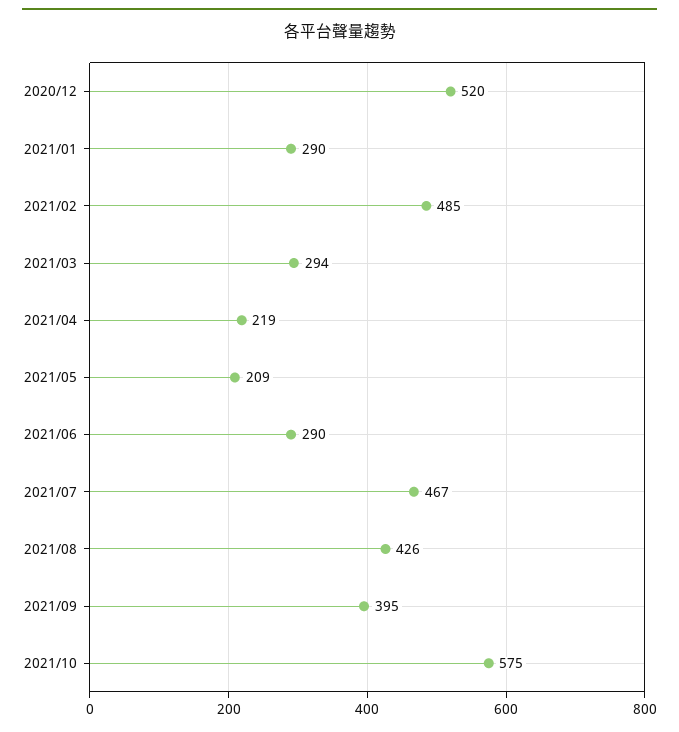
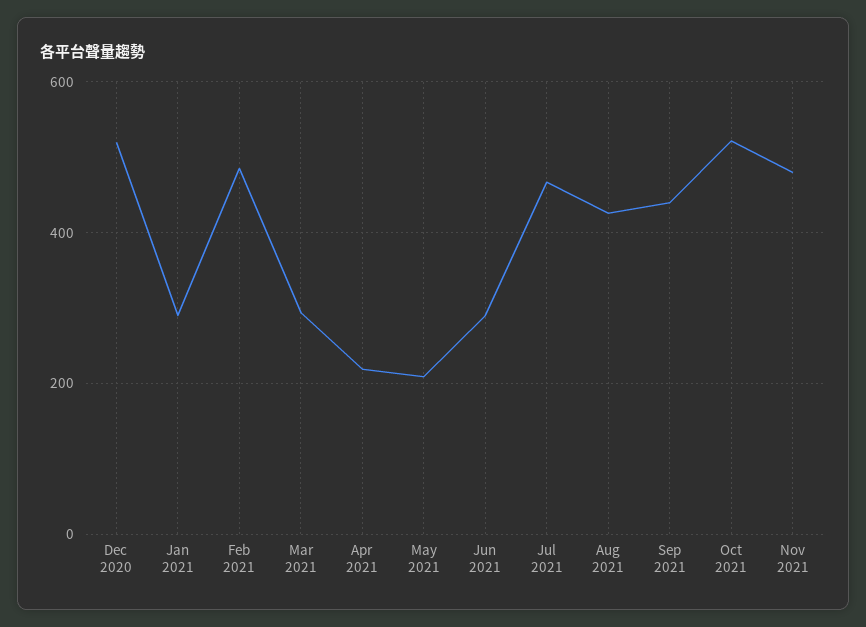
2021/09: 395 -> 440
2021/10: 575 -> 520
Nov 2021: none -> 480

